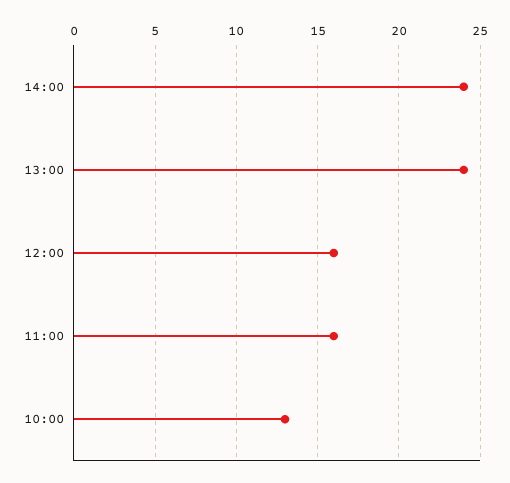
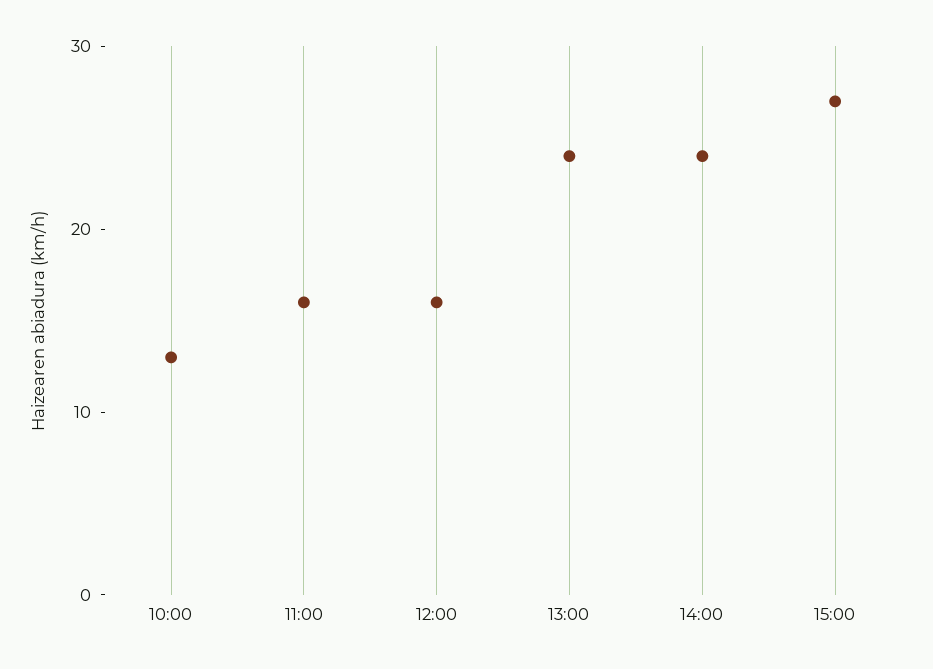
15:00: none -> 27

